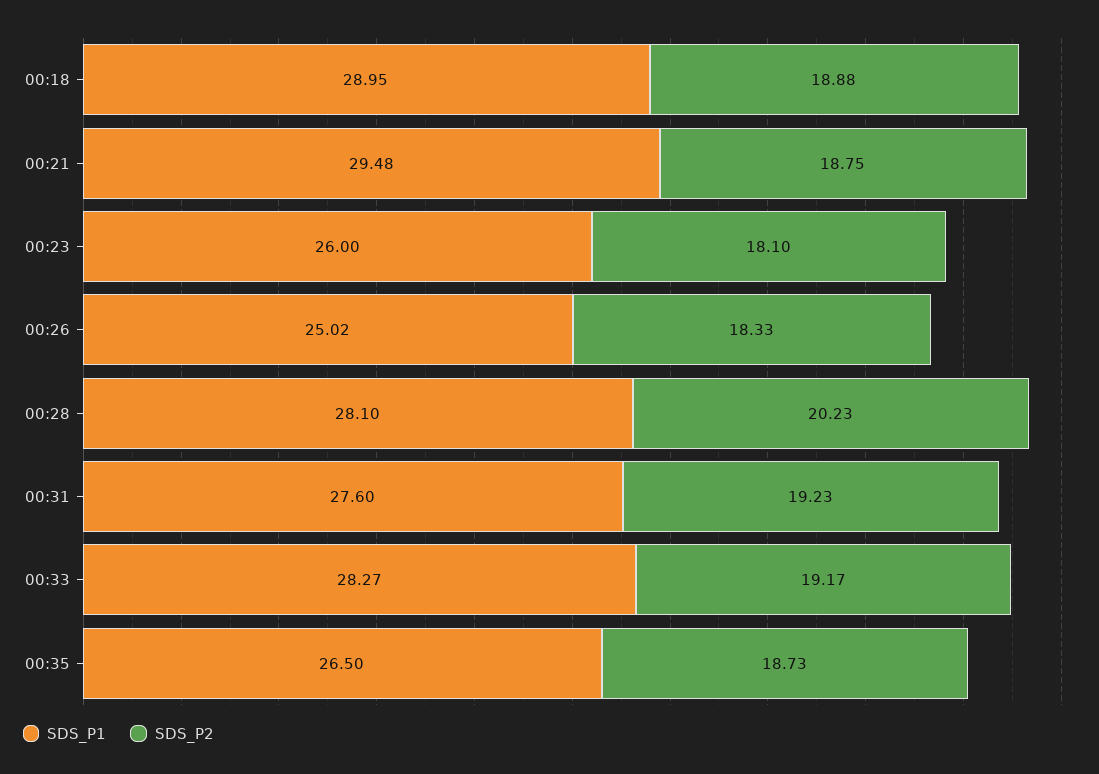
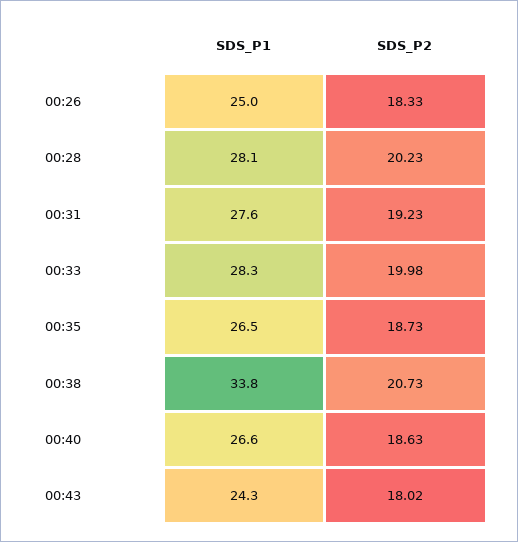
SDS_P1, 00:18: 28.95 -> none
SDS_P2, 00:18: 18.88 -> none
SDS_P1, 00:21: 29.48 -> none
SDS_P2, 00:21: 18.75 -> none
SDS_P1, 00:23: 26 -> none
SDS_P2, 00:23: 18.1 -> none
SDS_P2, 00:33: 19.17 -> 19.98
SDS_P1, 00:38: none -> 33.8
SDS_P2, 00:38: none -> 20.73
SDS_P1, 00:40: none -> 26.6
SDS_P2, 00:40: none -> 18.63
SDS_P1, 00:43: none -> 24.3
SDS_P2, 00:43: none -> 18.02

